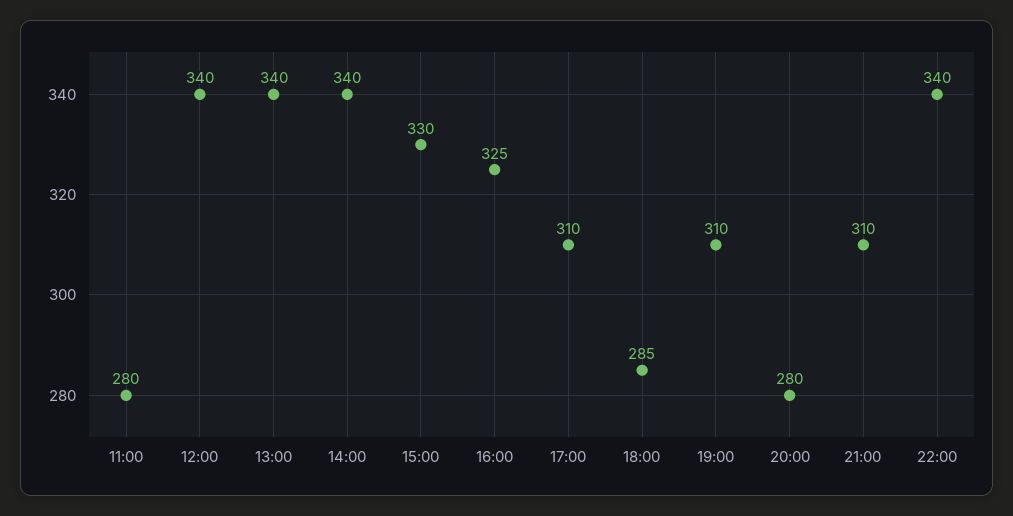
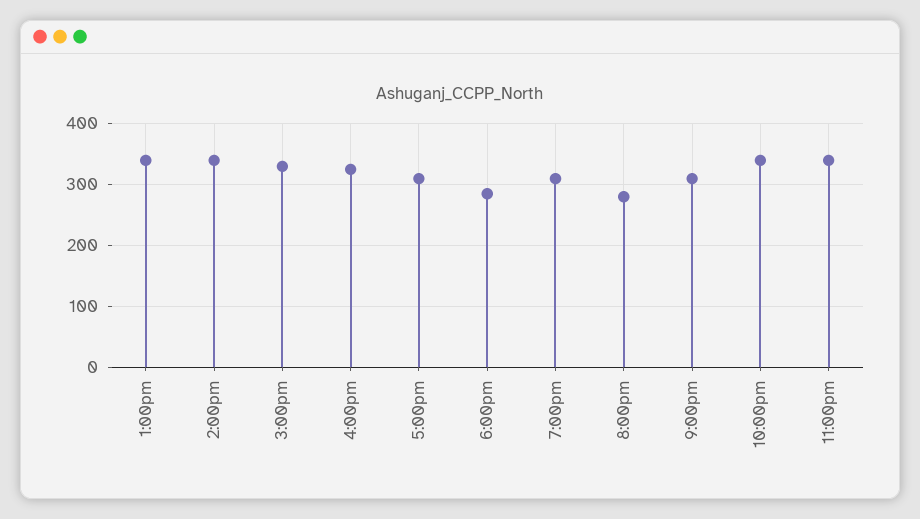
11:00: 280 -> none
12:00: 340 -> none
11:00pm: none -> 340

